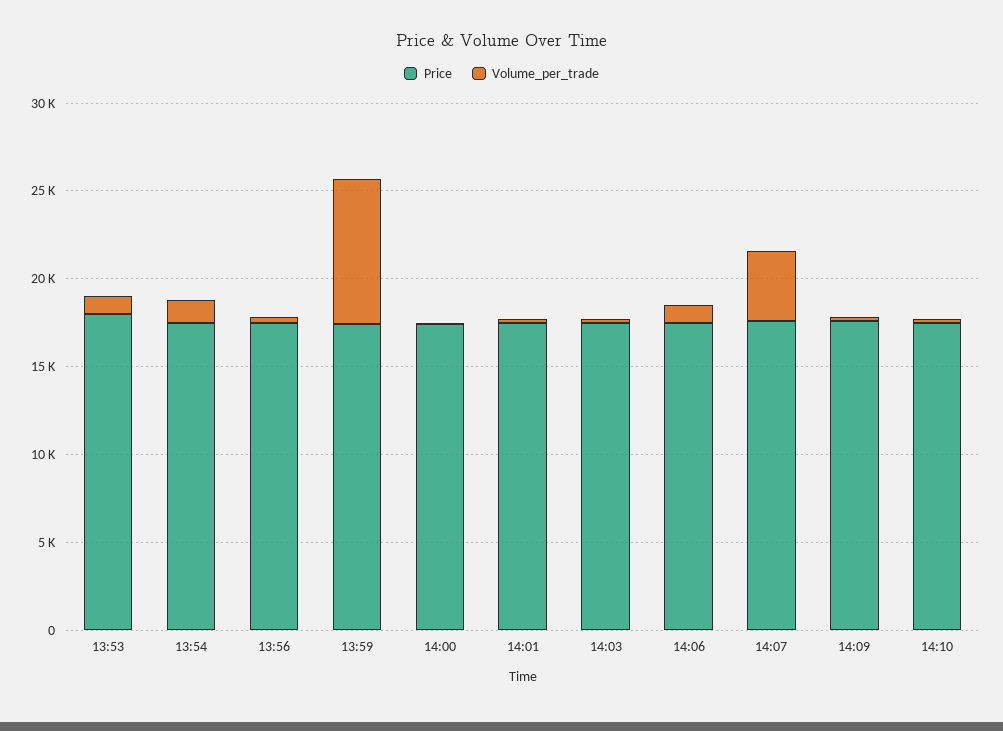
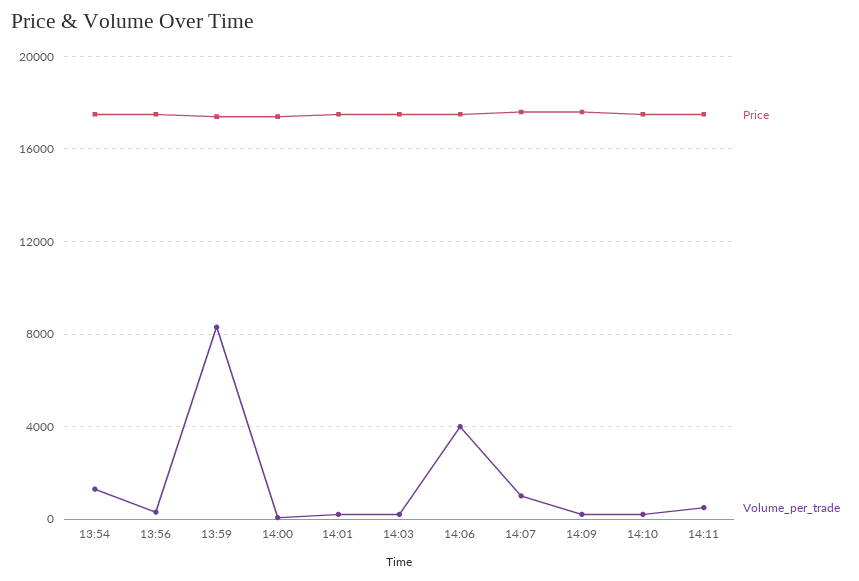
Price, 13:53: 18000 -> none
Volume_per_trade, 13:53: 1000 -> none
Volume_per_trade, 14:06: 1000 -> 4000
Volume_per_trade, 14:07: 4000 -> 1000
Price, 14:11: none -> 17500
Volume_per_trade, 14:11: none -> 500

